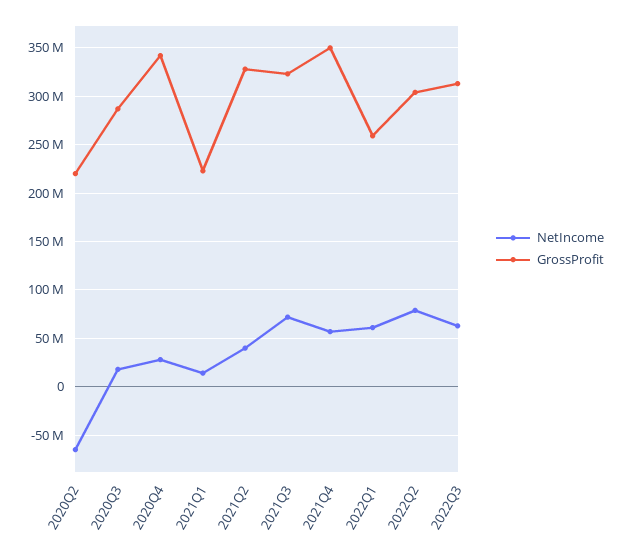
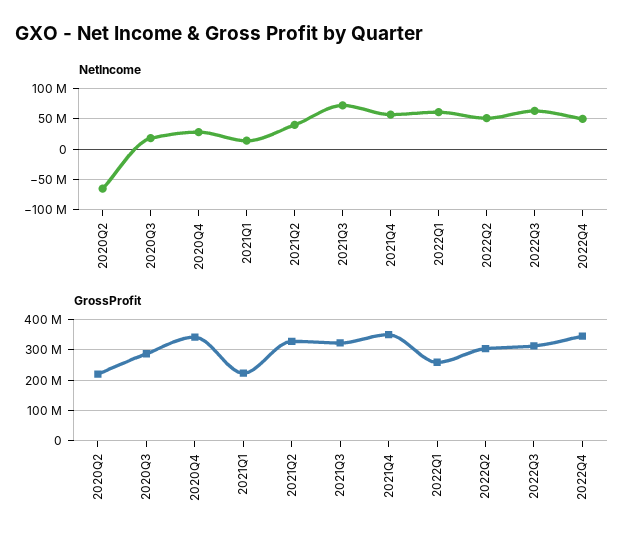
NetIncome, 2022Q2: 80000000 -> 50000000
NetIncome, 2022Q4: none -> 50000000
GrossProfit, 2022Q4: none -> 340000000

